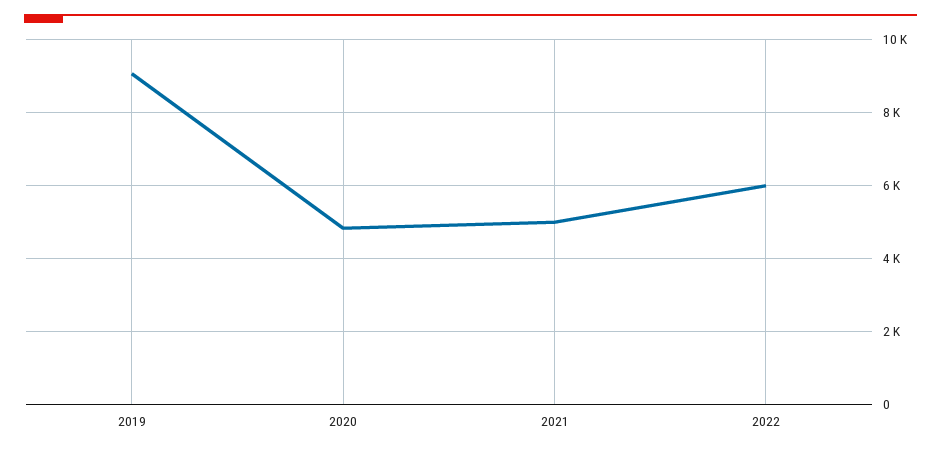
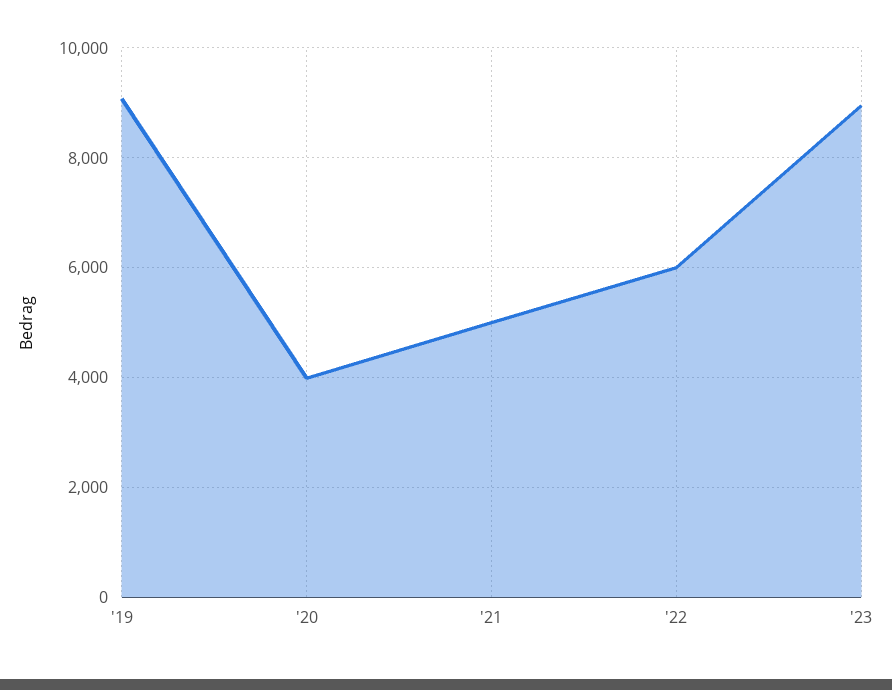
2020: 4800 -> 4000
'23: none -> 9000

